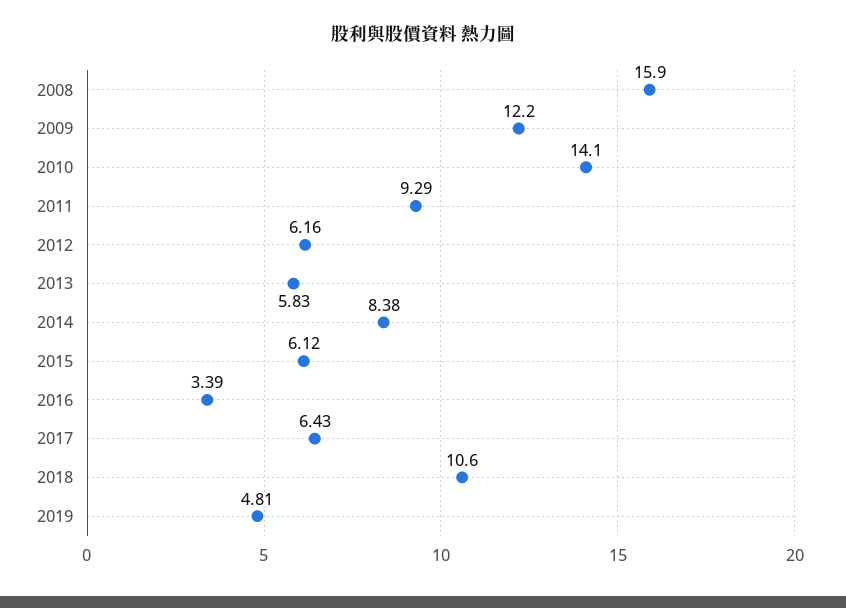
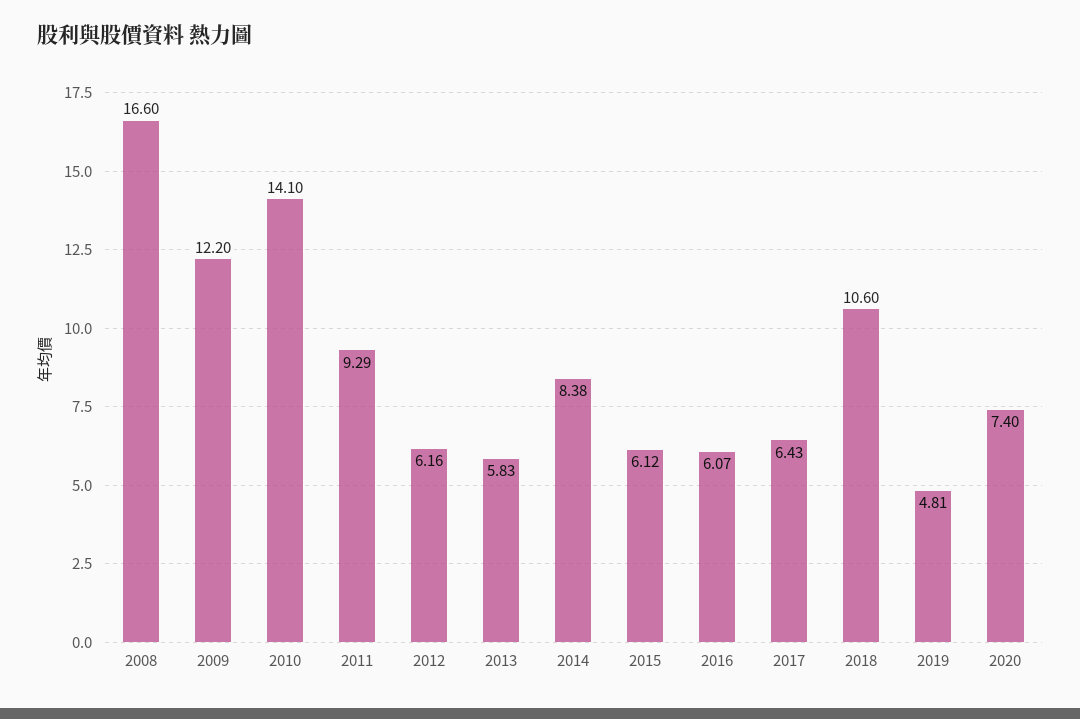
2008: 15.9 -> 16.6
2016: 3.39 -> 6.07
2020: none -> 7.4

